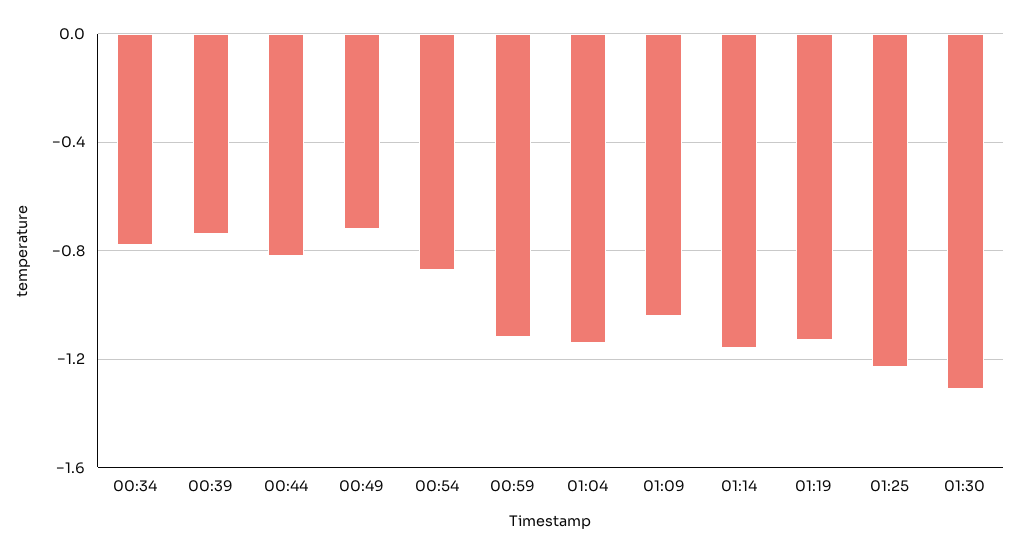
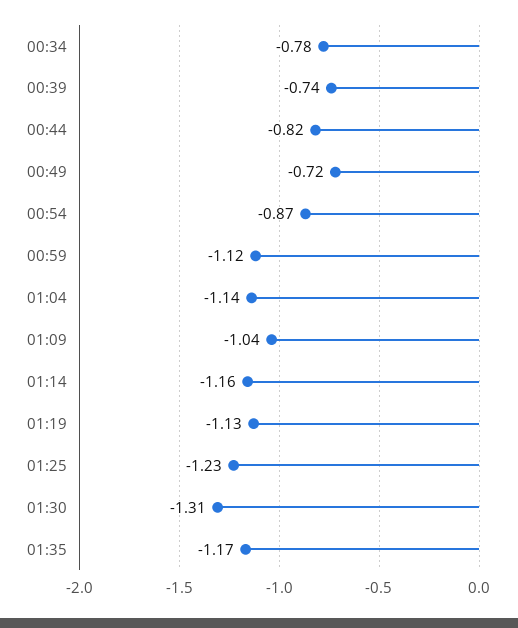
01:35: none -> -1.17

